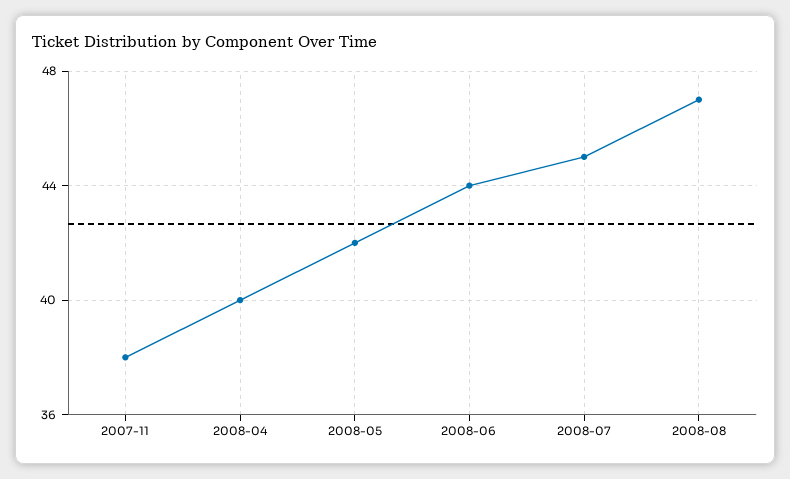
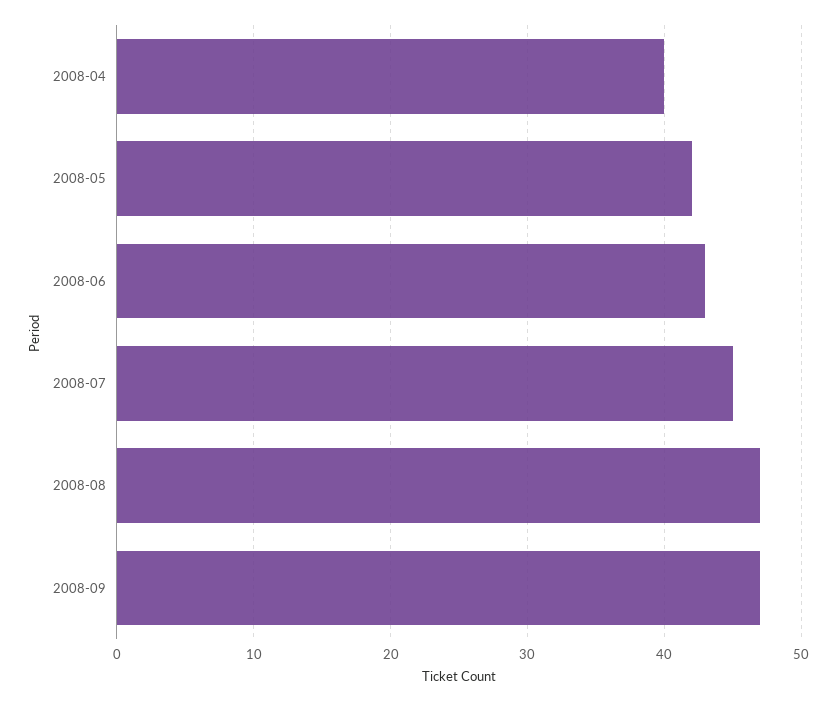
2007-11: 38 -> none
2008-06: 44 -> 43
2008-09: none -> 47

